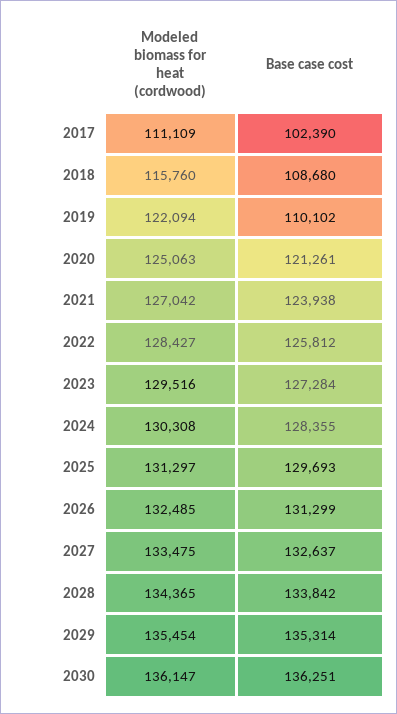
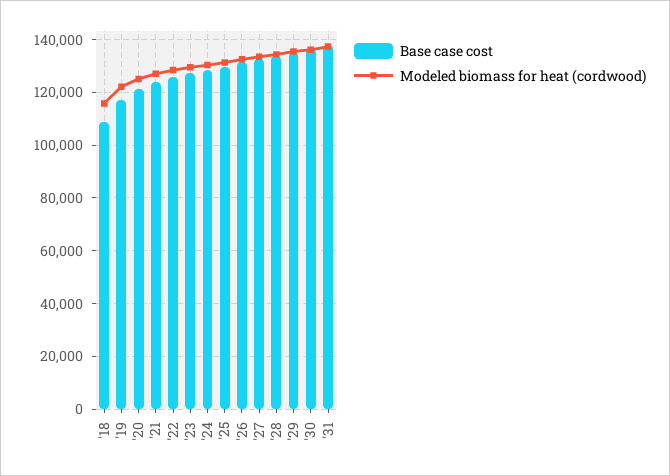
Modeled biomass for heat (cordwood), 2017: 111109 -> none
Base case cost, 2017: 102390 -> none
Base case cost, 2019: 110102 -> 117500
Base case cost, '31: none -> 137500
Modeled biomass for heat (cordwood), '31: none -> 137500

